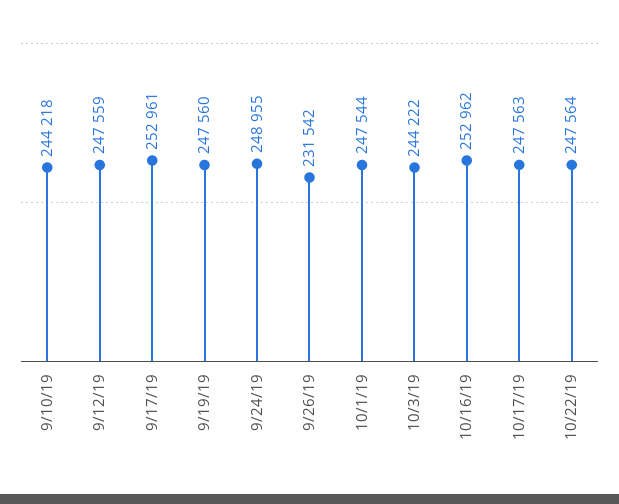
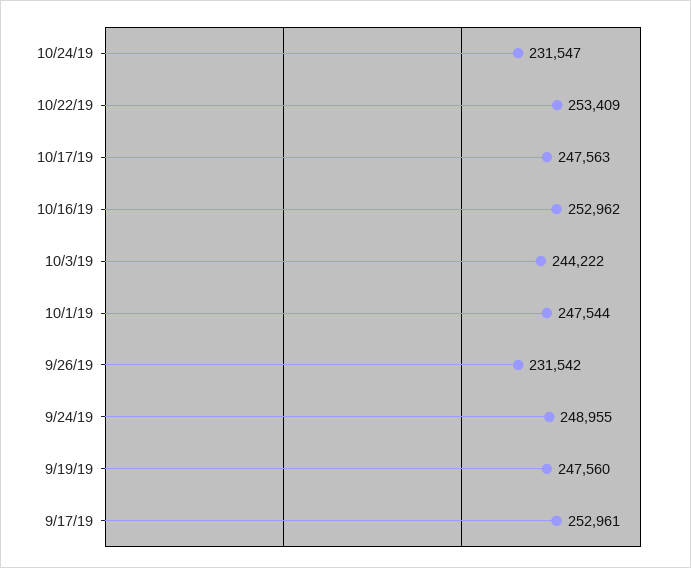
9/10/19: 244218 -> none
9/12/19: 247559 -> none
10/22/19: 247564 -> 253409
10/24/19: none -> 231547

